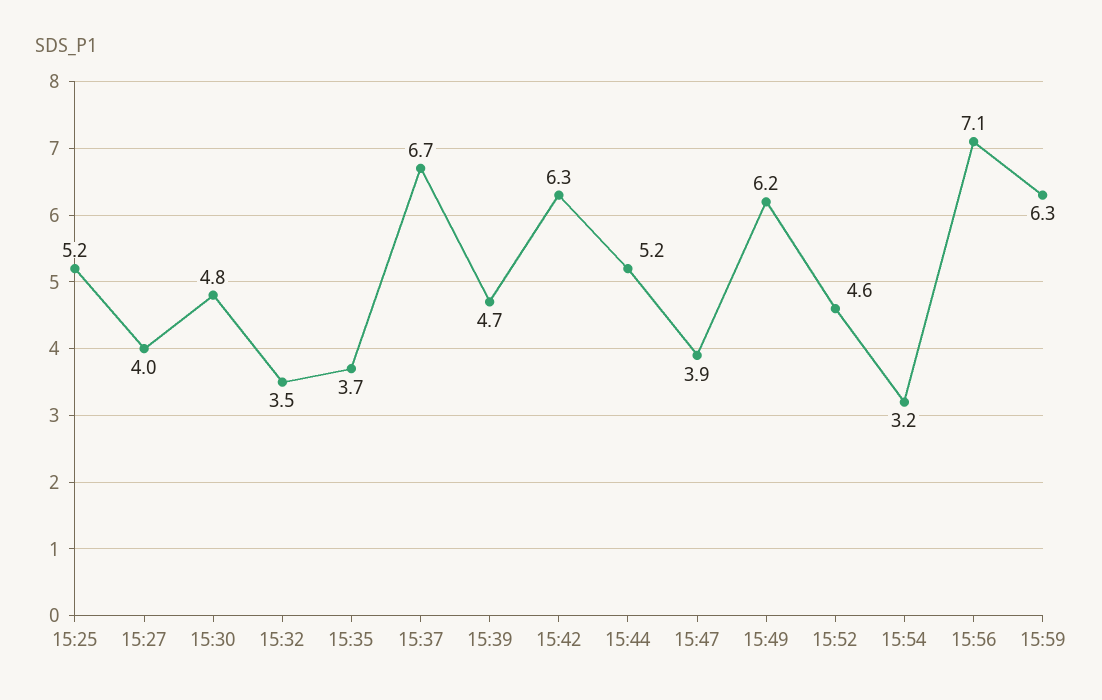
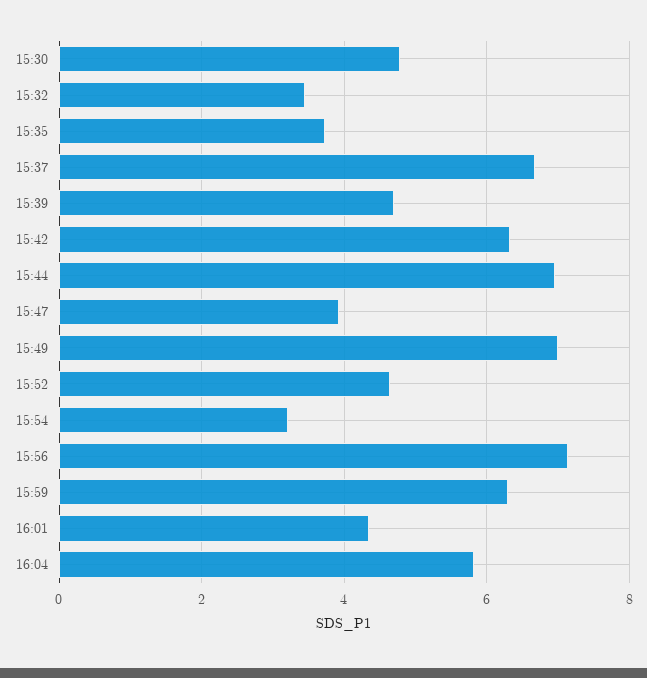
15:25: 5.2 -> none
15:27: 4 -> none
15:44: 5.2 -> 7
15:49: 6.2 -> 7
16:01: none -> 4.4
16:04: none -> 5.8

